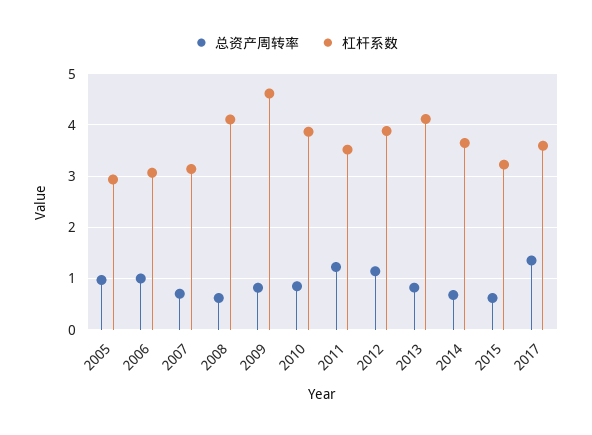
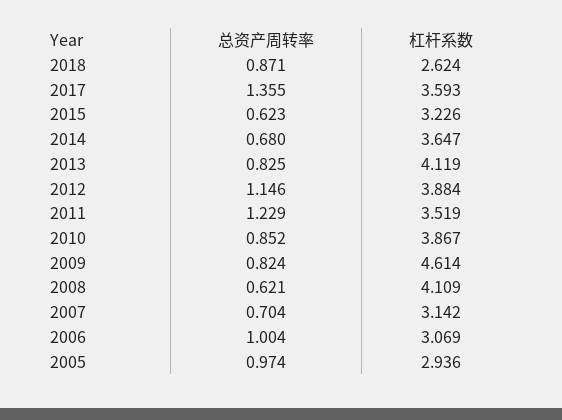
总资产周转率, 2018: none -> 0.871
杠杆系数, 2018: none -> 2.624

